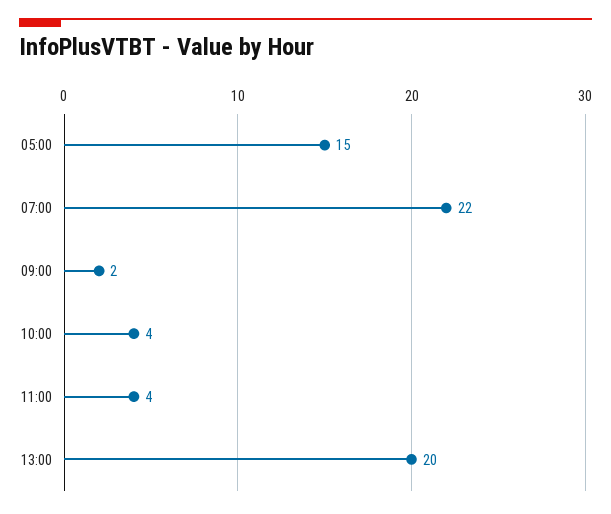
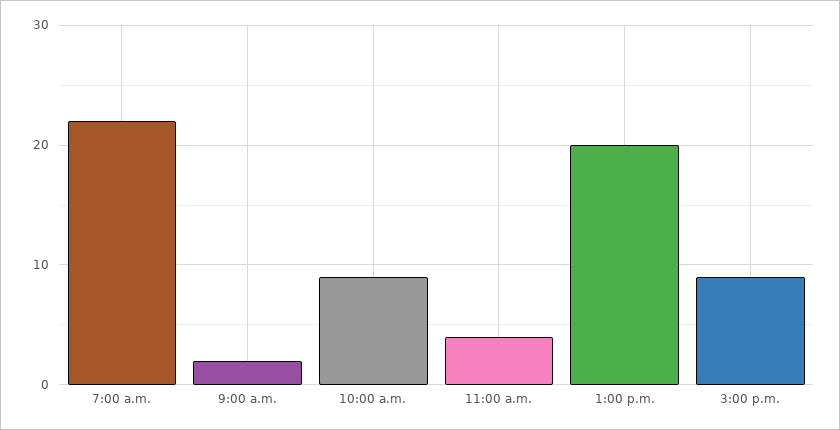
05:00: 15 -> none
10:00: 4 -> 9
3:00 p.m.: none -> 9

